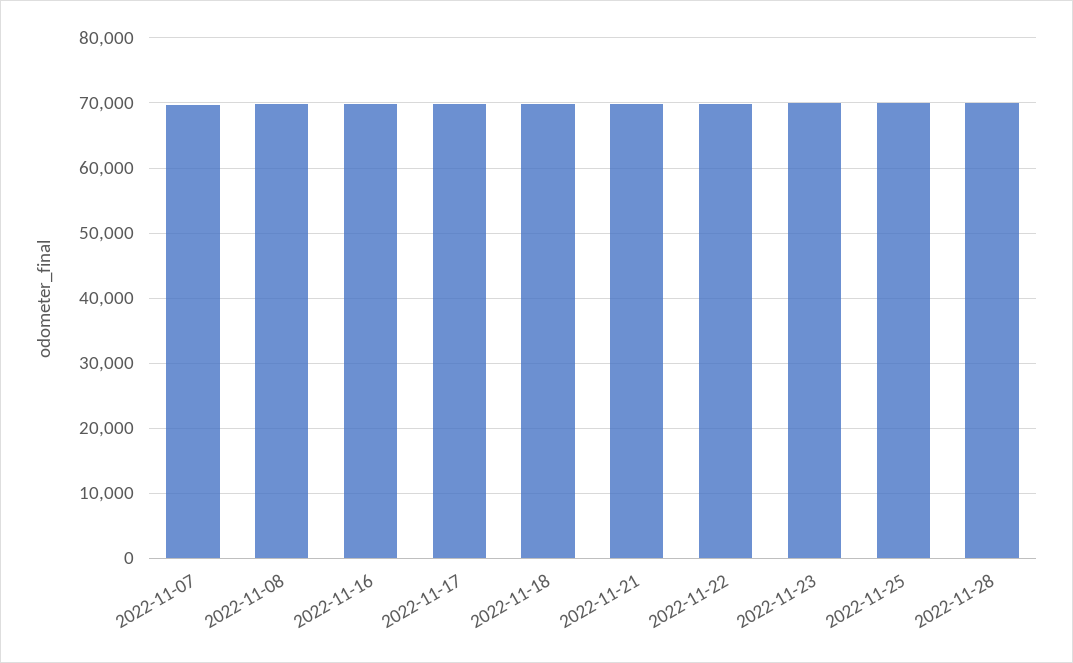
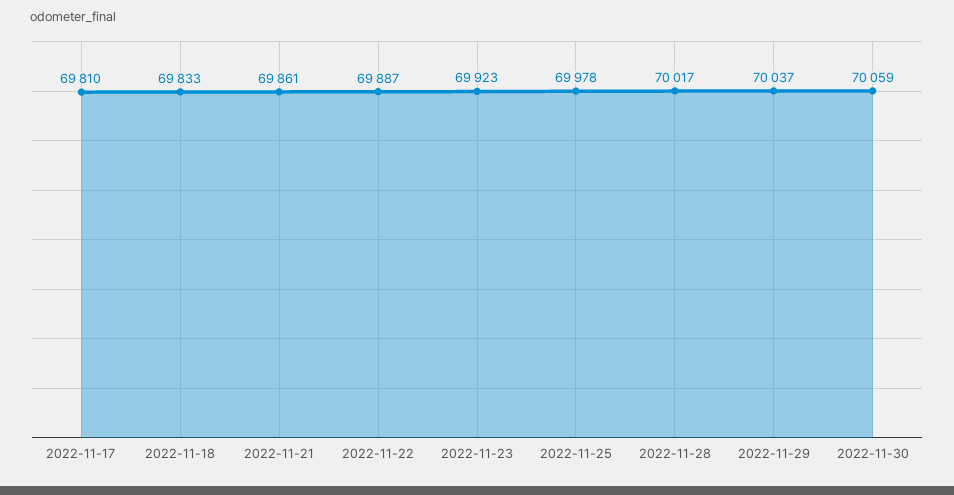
2022-11-07: 70000 -> none
2022-11-08: 70000 -> none
2022-11-16: 70000 -> none
2022-11-29: none -> 70037
2022-11-30: none -> 70059

